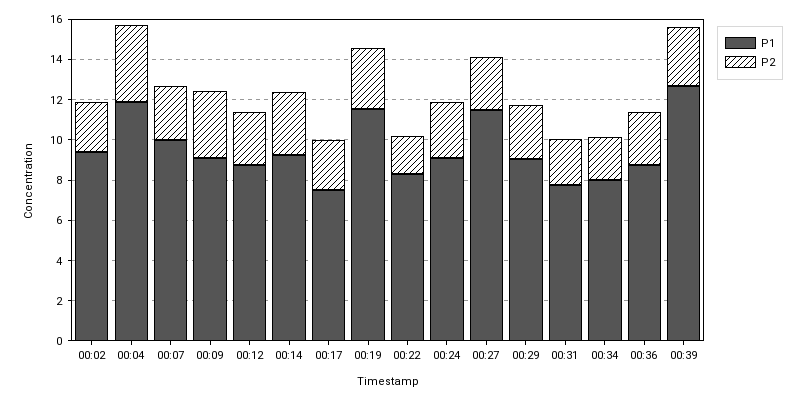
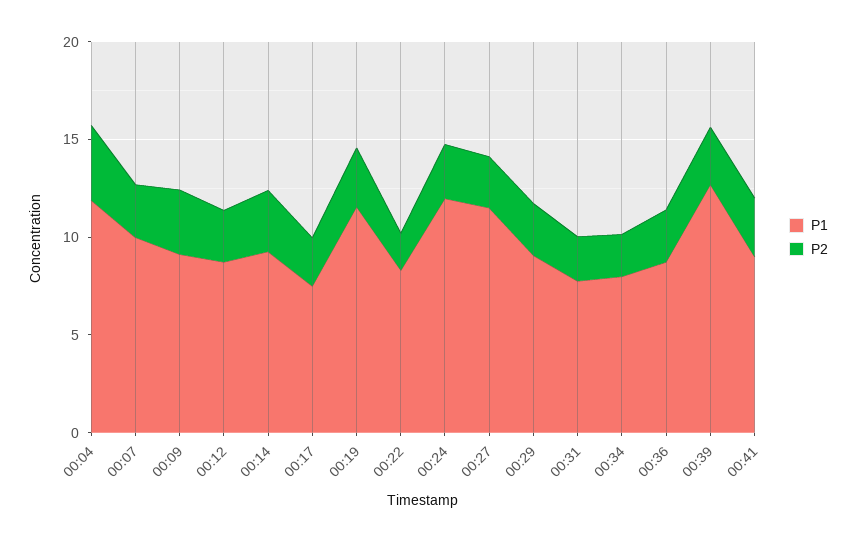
P1, 00:02: 9.5 -> none
P2, 00:02: 2.5 -> none
P1, 00:24: 9 -> 12
P1, 00:41: none -> 9
P2, 00:41: none -> 3

